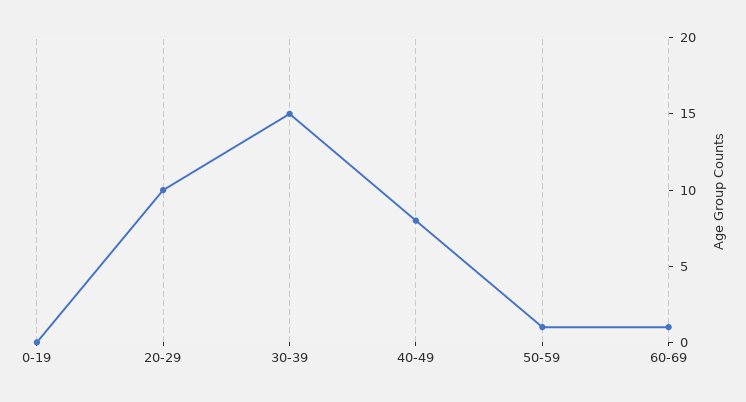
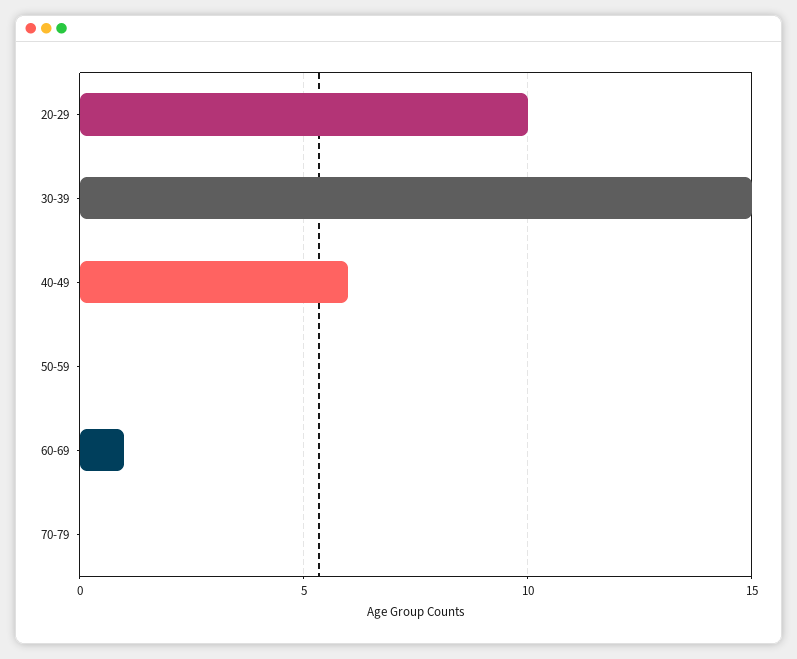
0-19: 0 -> none
40-49: 8 -> 6
50-59: 1 -> 0
70-79: none -> 0

